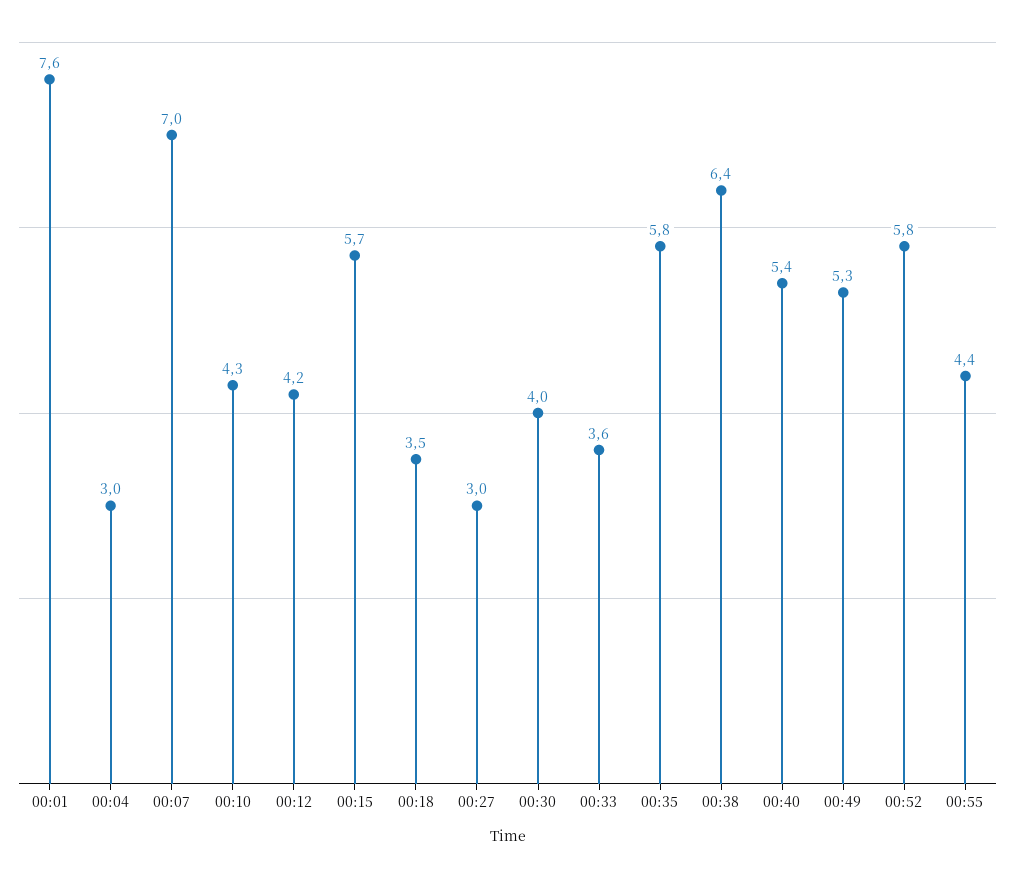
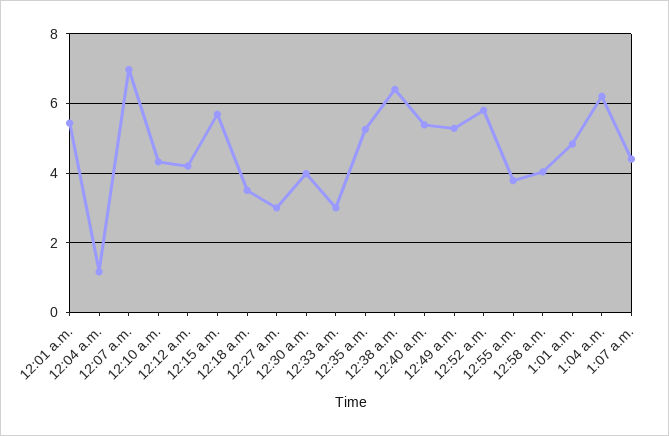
00:01: 7.6 -> 5.4
00:04: 3 -> 1.2
00:33: 3.6 -> 3
00:35: 5.8 -> 5.2
00:55: 4.4 -> 3.8
12:58 a.m.: none -> 4
1:01 a.m.: none -> 4.8
1:04 a.m.: none -> 6.2
1:07 a.m.: none -> 4.4

